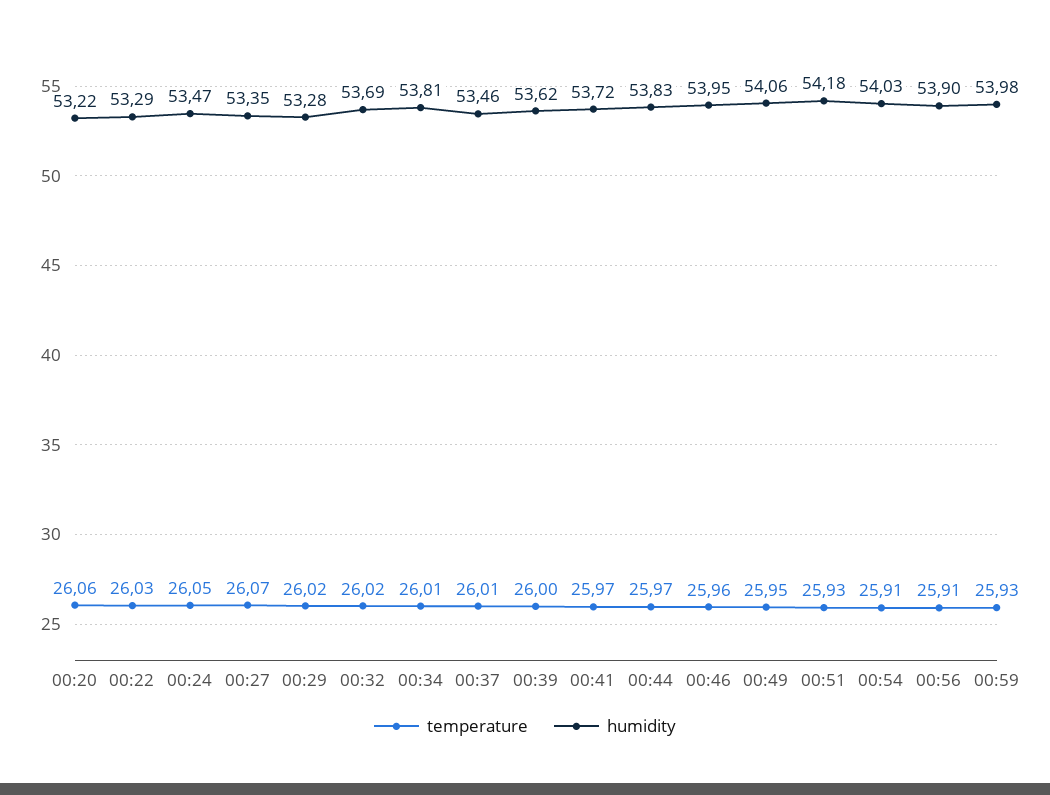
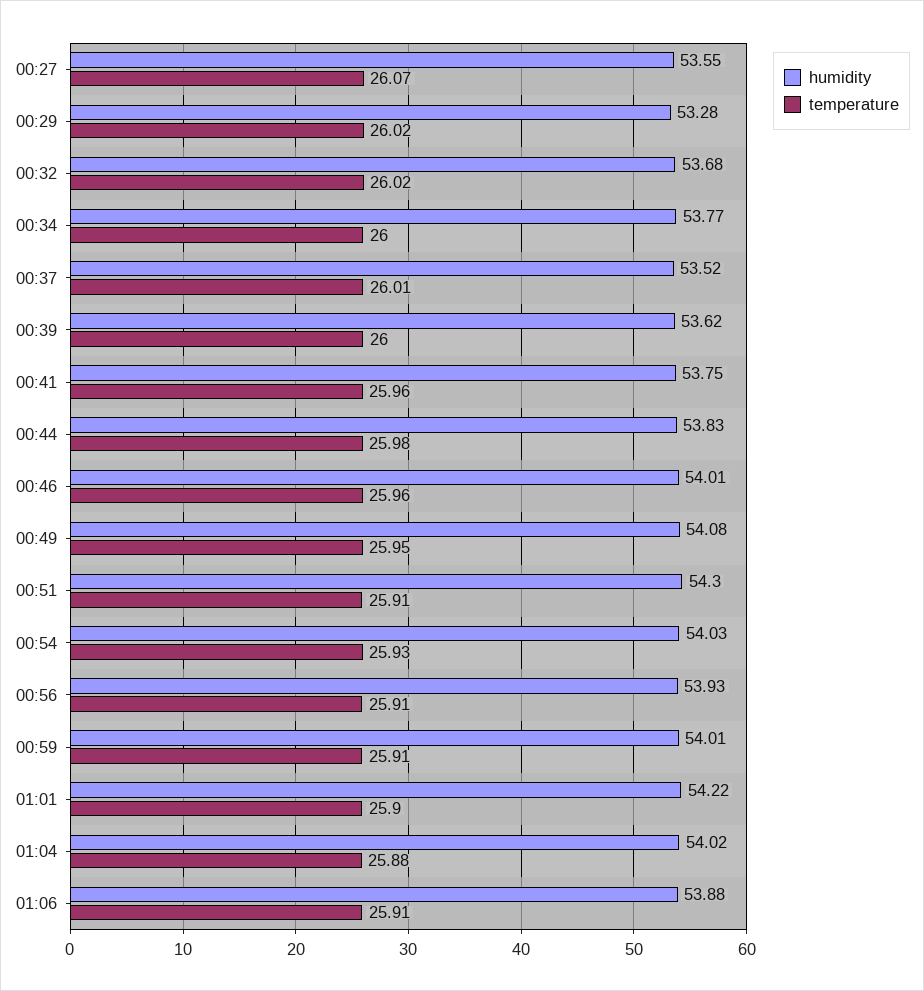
temperature, 00:20: 26.06 -> none
humidity, 00:20: 53.22 -> none
temperature, 00:22: 26.03 -> none
humidity, 00:22: 53.29 -> none
temperature, 00:24: 26.05 -> none
humidity, 00:24: 53.47 -> none
humidity, 00:27: 53.35 -> 53.55
humidity, 00:32: 53.69 -> 53.68
temperature, 00:34: 26.01 -> 26
humidity, 00:34: 53.81 -> 53.77
humidity, 00:37: 53.46 -> 53.52
temperature, 00:41: 25.97 -> 25.96
humidity, 00:41: 53.72 -> 53.75
temperature, 00:44: 25.97 -> 25.98
humidity, 00:46: 53.95 -> 54.01
humidity, 00:49: 54.06 -> 54.08
temperature, 00:51: 25.93 -> 25.91
humidity, 00:51: 54.18 -> 54.3
temperature, 00:54: 25.91 -> 25.93
humidity, 00:56: 53.9 -> 53.93
temperature, 00:59: 25.93 -> 25.91
humidity, 00:59: 53.98 -> 54.01
humidity, 01:01: none -> 54.22
temperature, 01:01: none -> 25.9
humidity, 01:04: none -> 54.02
temperature, 01:04: none -> 25.88
humidity, 01:06: none -> 53.88
temperature, 01:06: none -> 25.91

